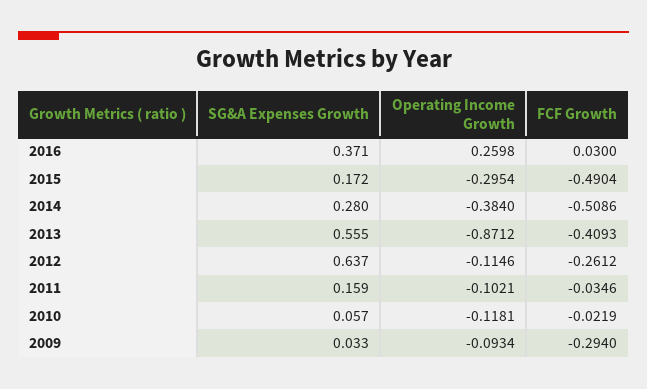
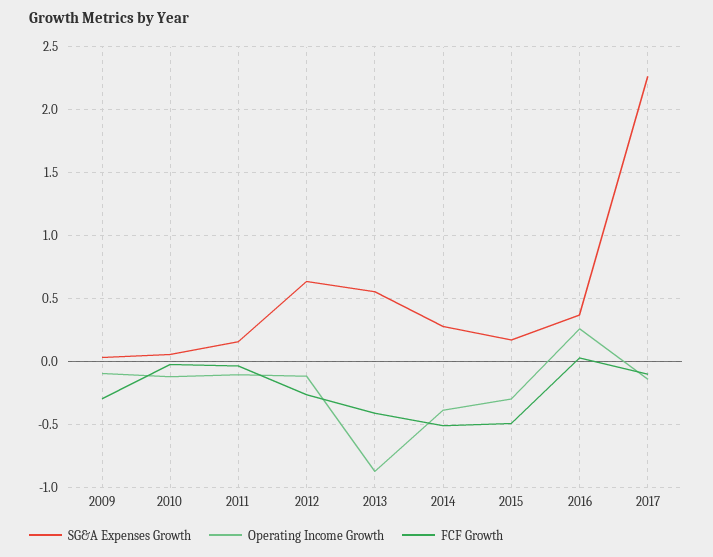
SG&A Expenses Growth, 2017: none -> 2.25
Operating Income Growth, 2017: none -> -0.15
FCF Growth, 2017: none -> -0.1

